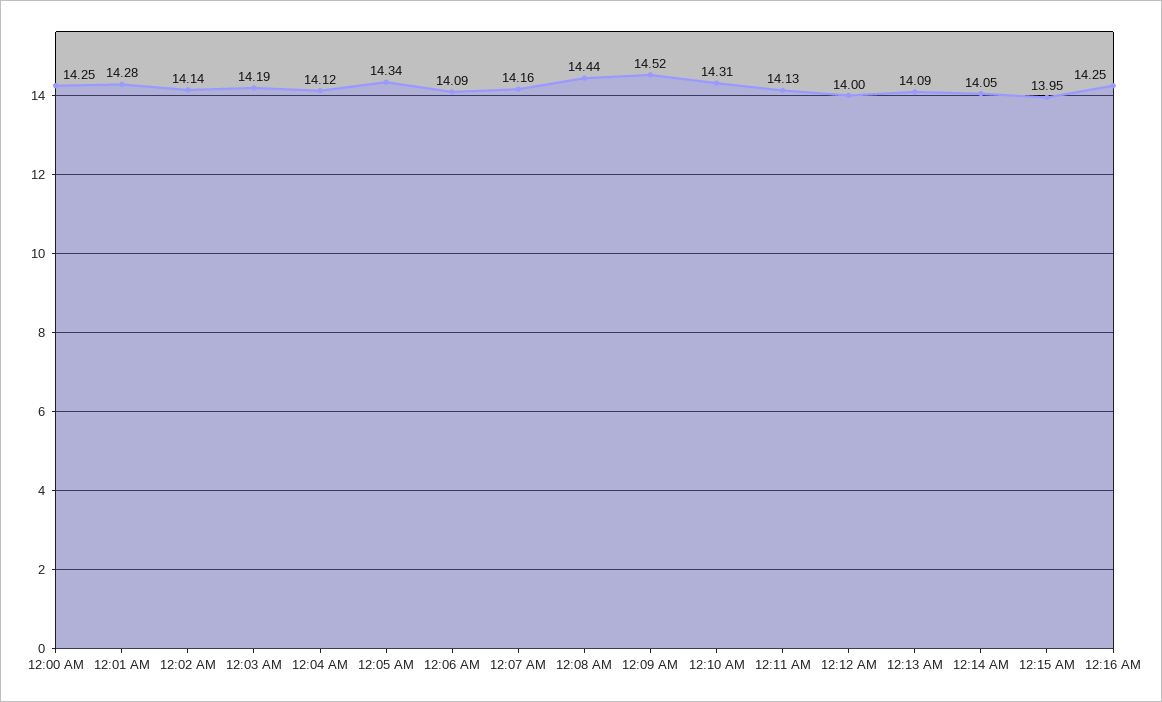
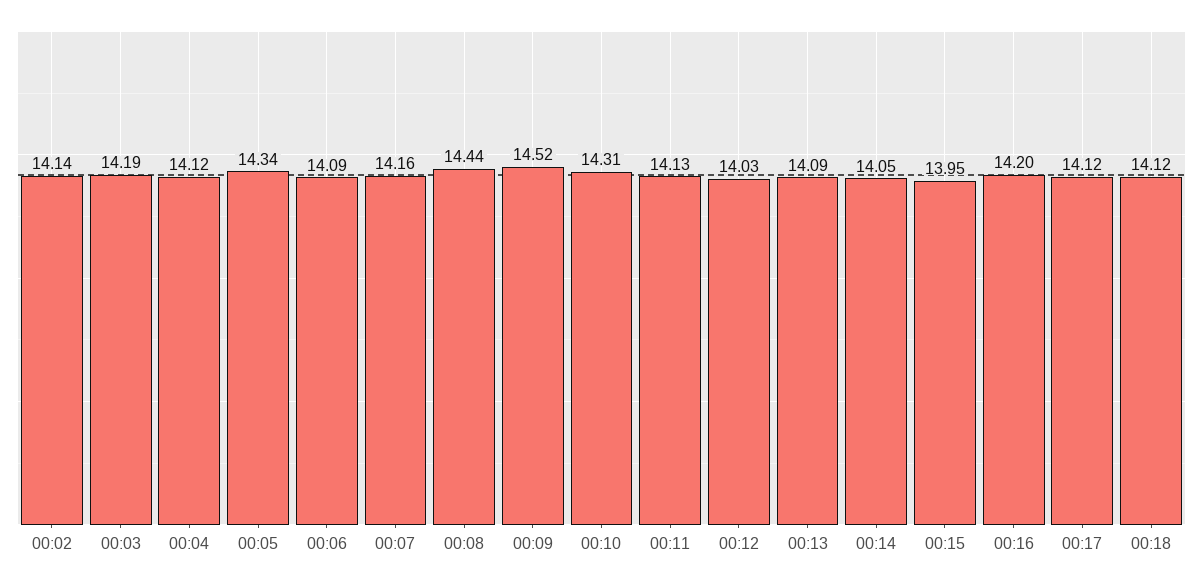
12:00 AM: 14.25 -> none
12:01 AM: 14.28 -> none
12:12 AM: 14 -> 14.03
12:16 AM: 14.25 -> 14.2
00:17: none -> 14.12
00:18: none -> 14.12

